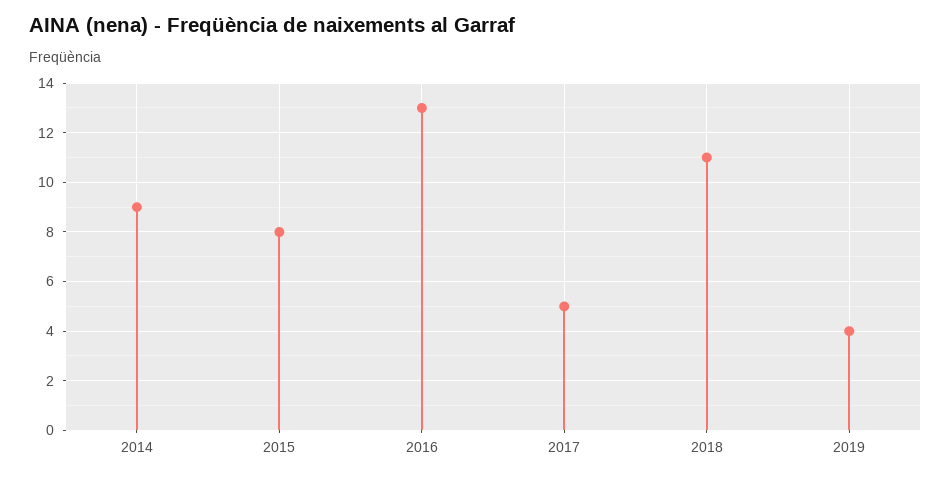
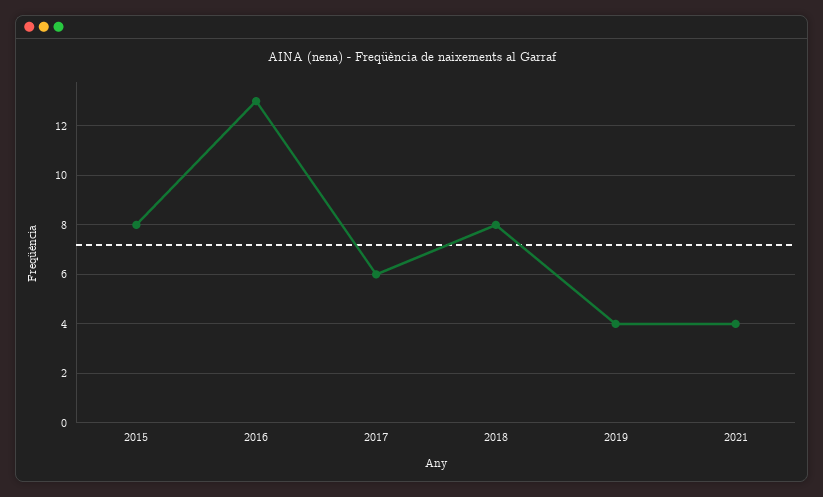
2014: 9 -> none
2017: 5 -> 6
2018: 11 -> 8
2021: none -> 4

